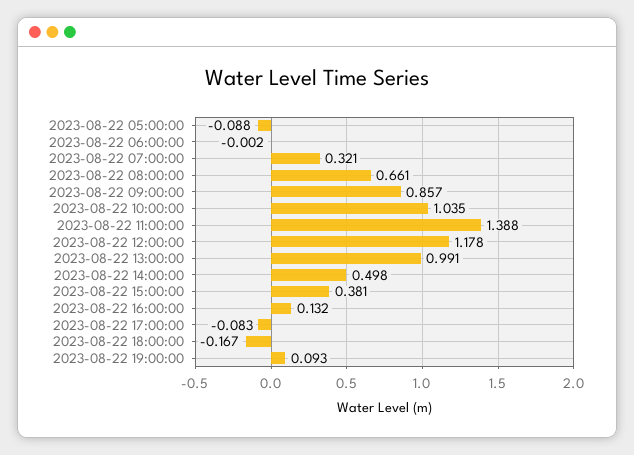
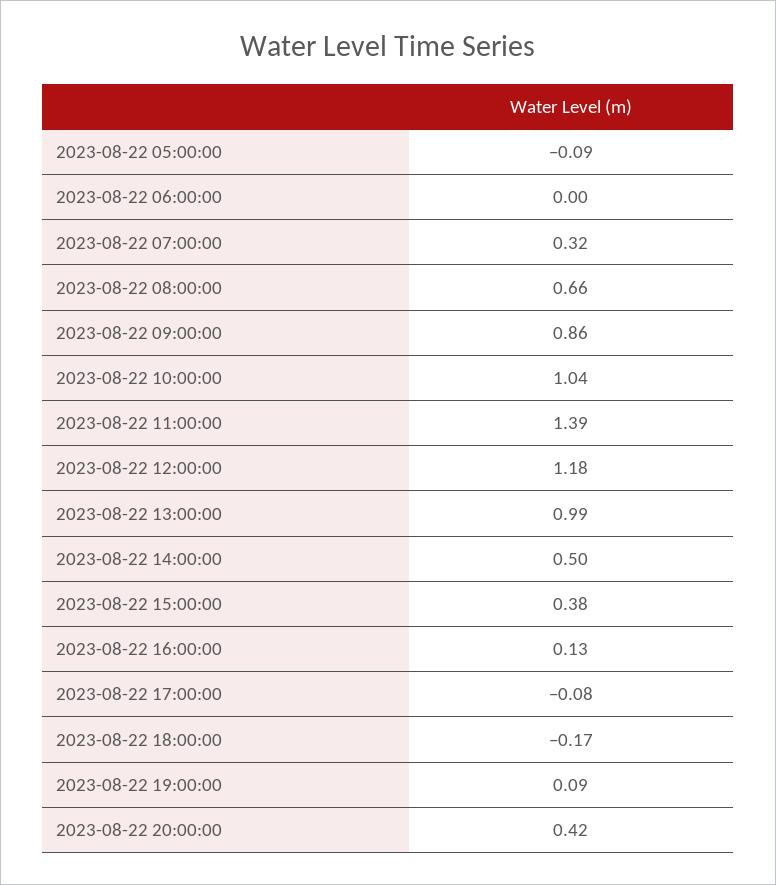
2023-08-22 20:00:00: none -> 0.42

